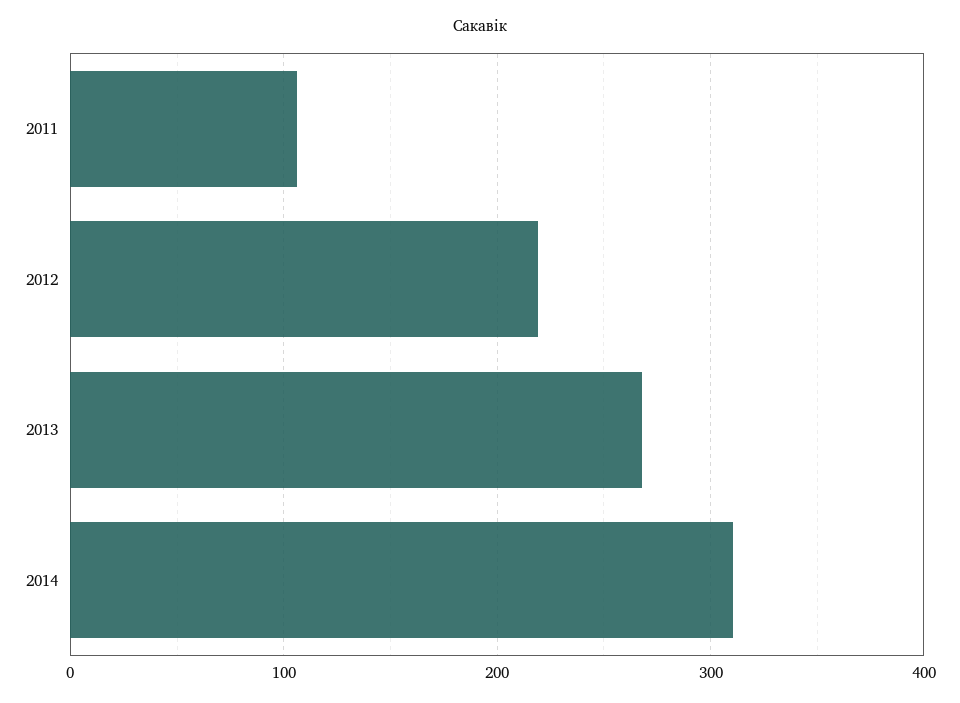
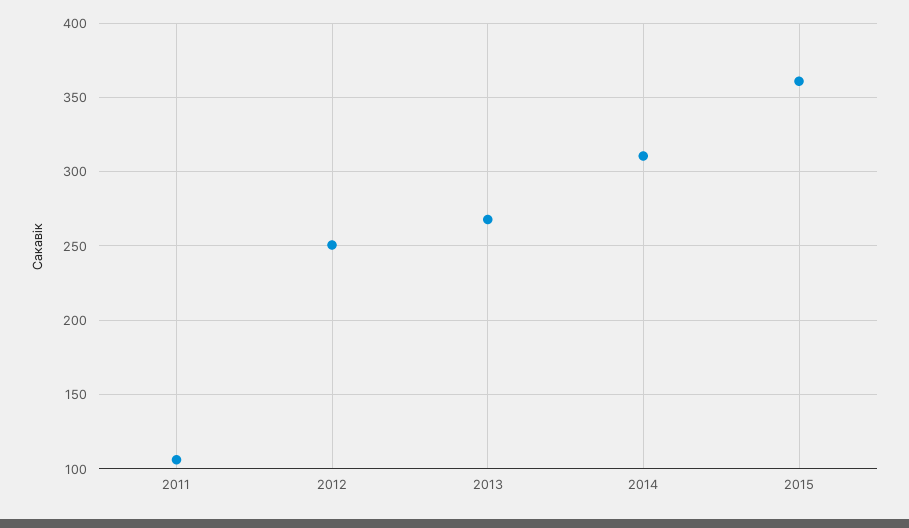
2012: 220 -> 250
2015: none -> 360

